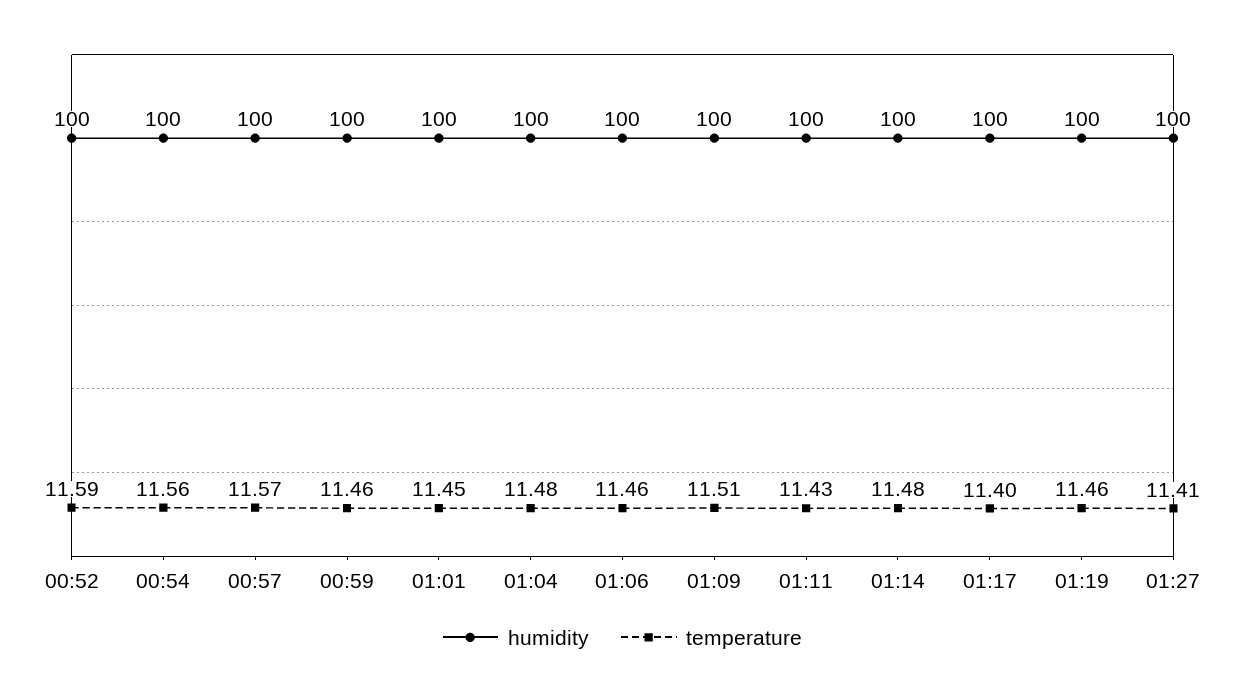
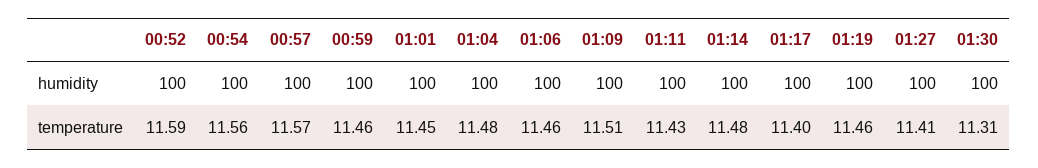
humidity, 01:30: none -> 100
temperature, 01:30: none -> 11.31

